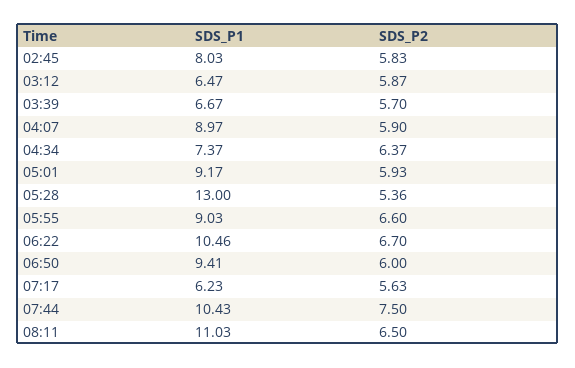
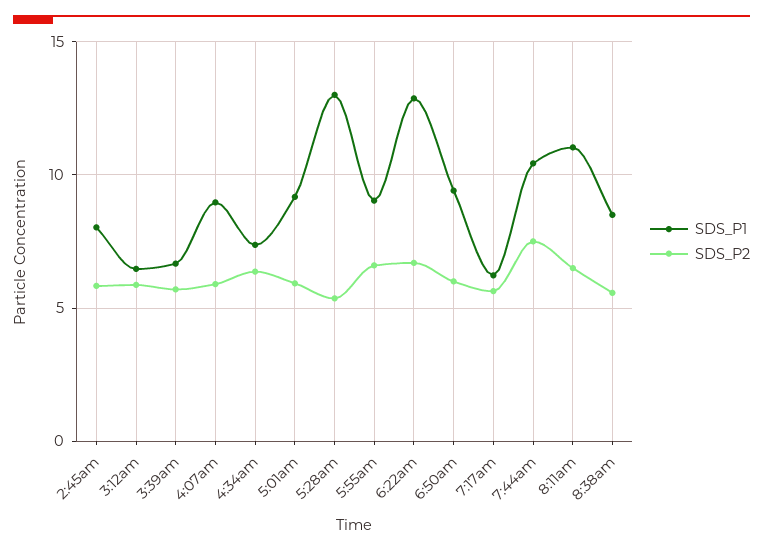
SDS_P1, 06:22: 10.46 -> 13
SDS_P1, 8:38am: none -> 8.5
SDS_P2, 8:38am: none -> 5.5

